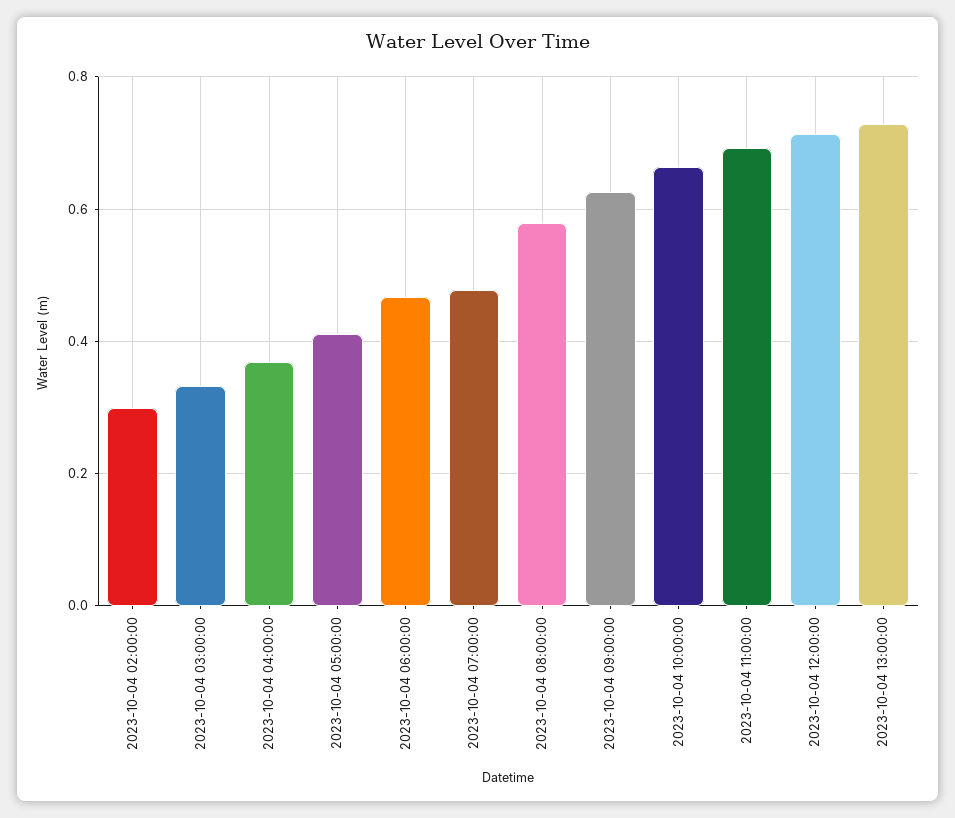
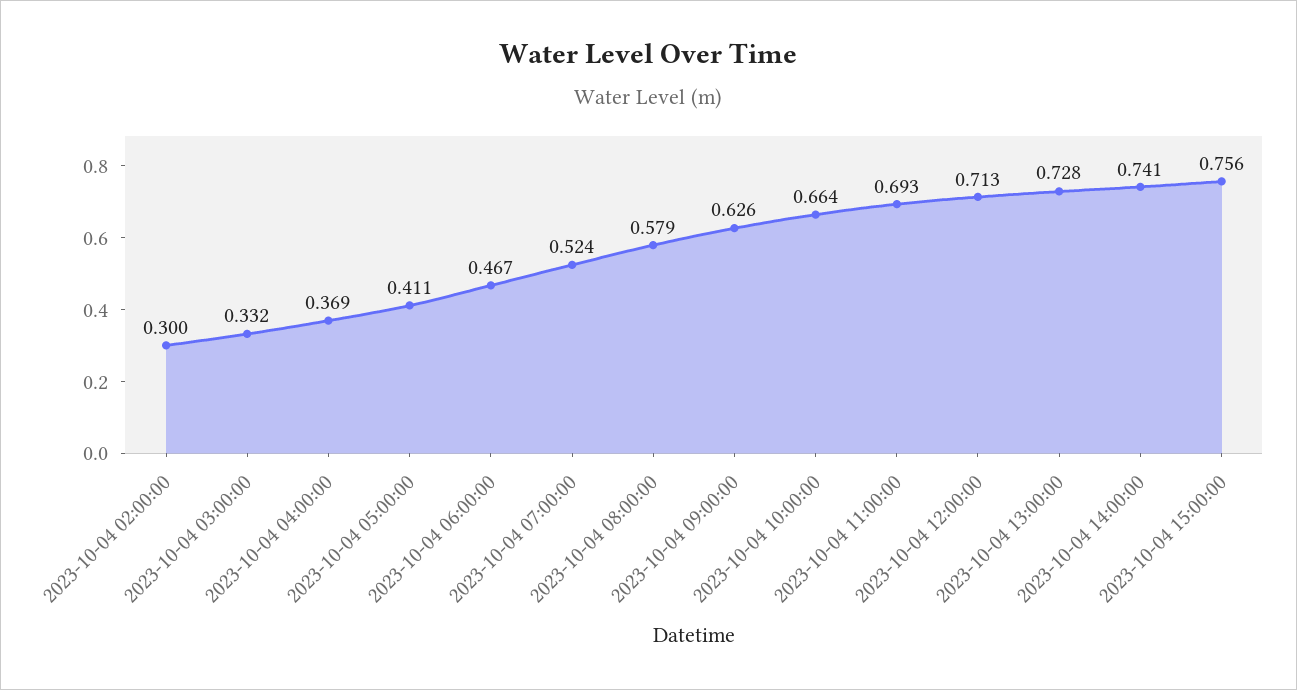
2023-10-04 07:00:00: 0.48 -> 0.524
2023-10-04 14:00:00: none -> 0.741
2023-10-04 15:00:00: none -> 0.756

